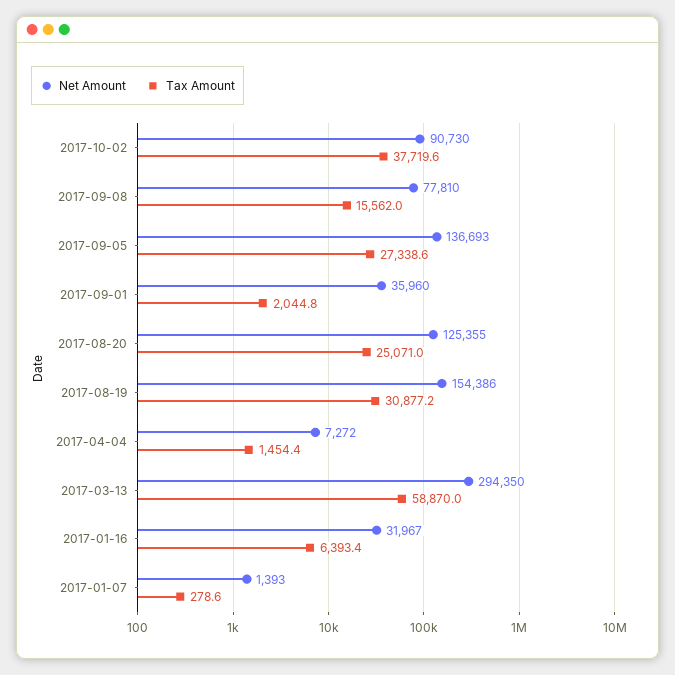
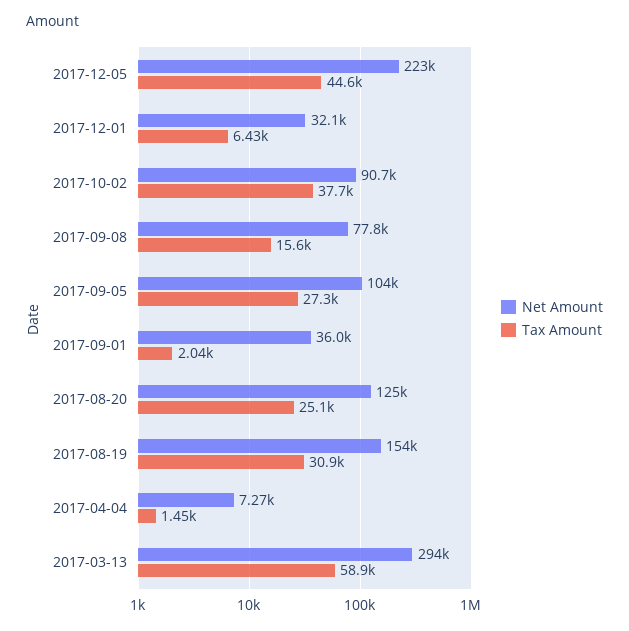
Net Amount, 2017-09-05: 136693 -> 104000
Net Amount, 2017-01-16: 31967 -> none
Tax Amount, 2017-01-16: 6393.4 -> none
Net Amount, 2017-01-07: 1393 -> none
Tax Amount, 2017-01-07: 278.6 -> none
Net Amount, 2017-12-05: none -> 223000
Tax Amount, 2017-12-05: none -> 44600
Net Amount, 2017-12-01: none -> 32100
Tax Amount, 2017-12-01: none -> 6430

